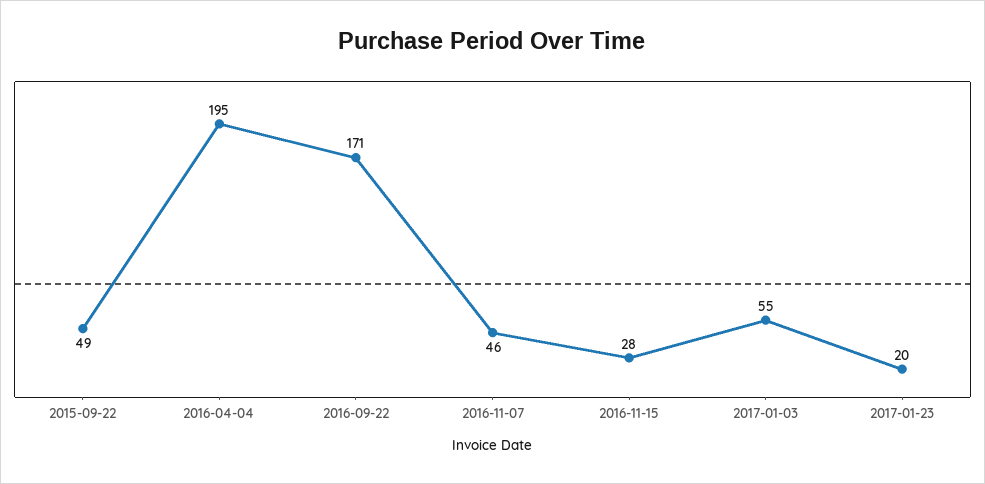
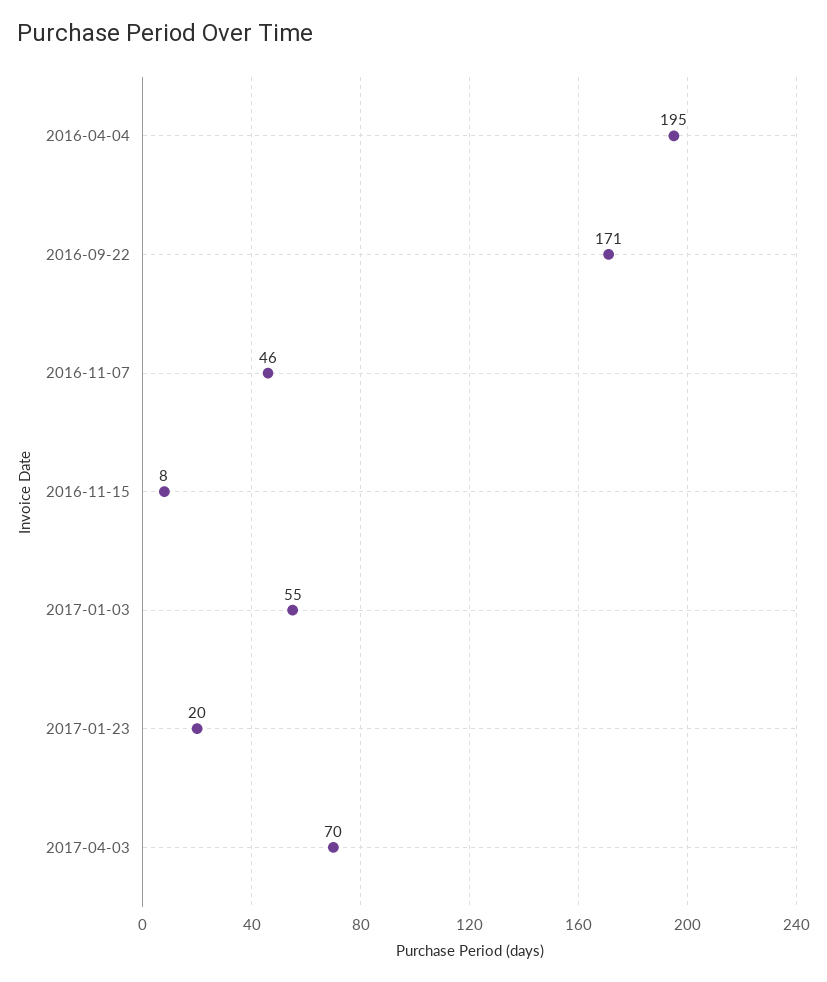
2015-09-22: 49 -> none
2016-11-15: 28 -> 8
2017-04-03: none -> 70

